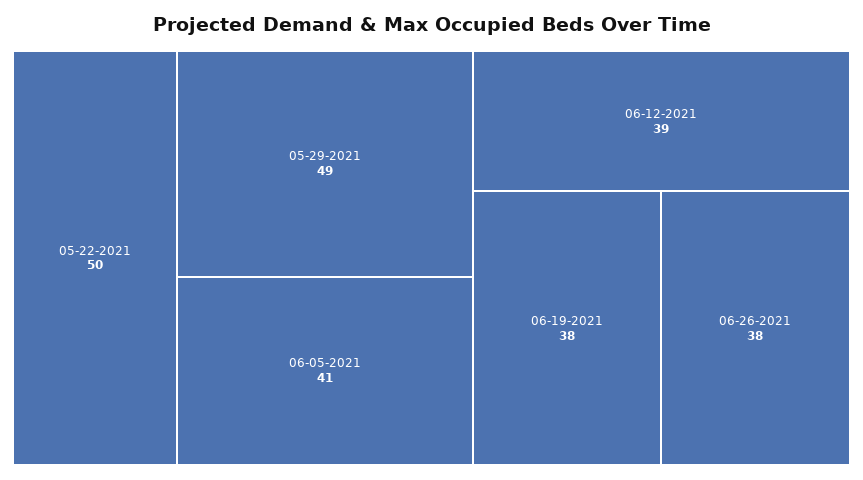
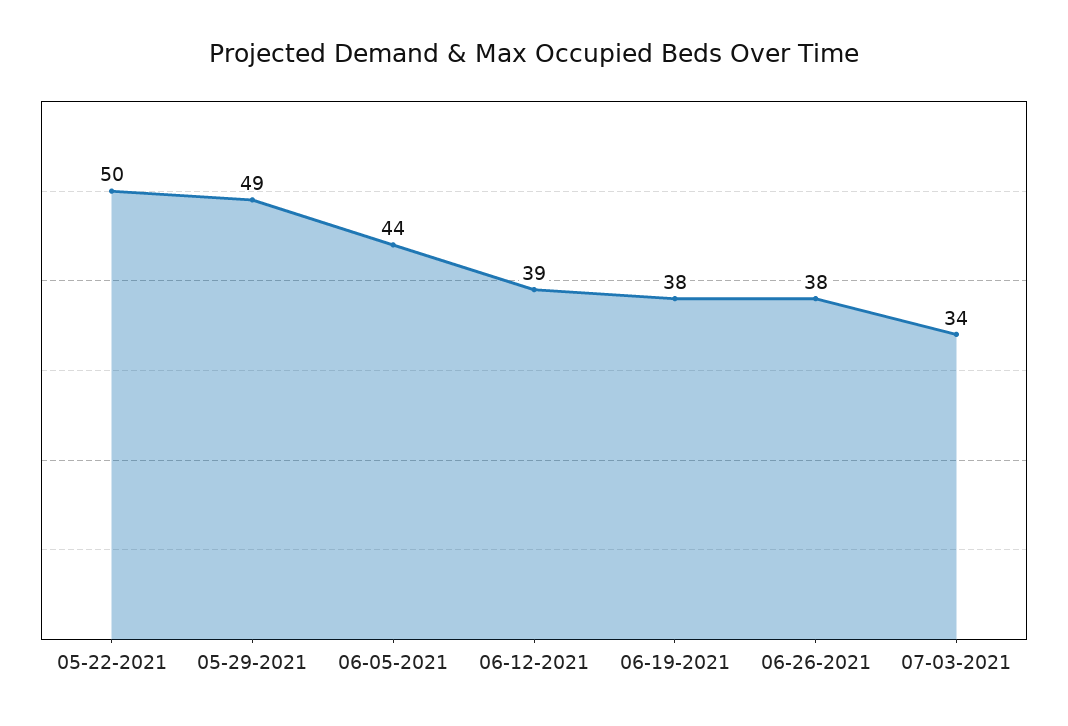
06-05-2021: 41 -> 44
07-03-2021: none -> 34

